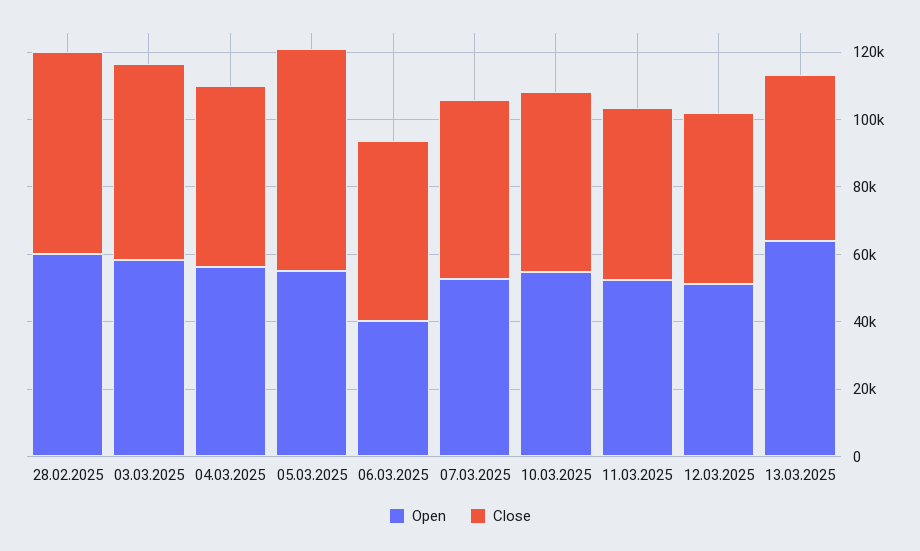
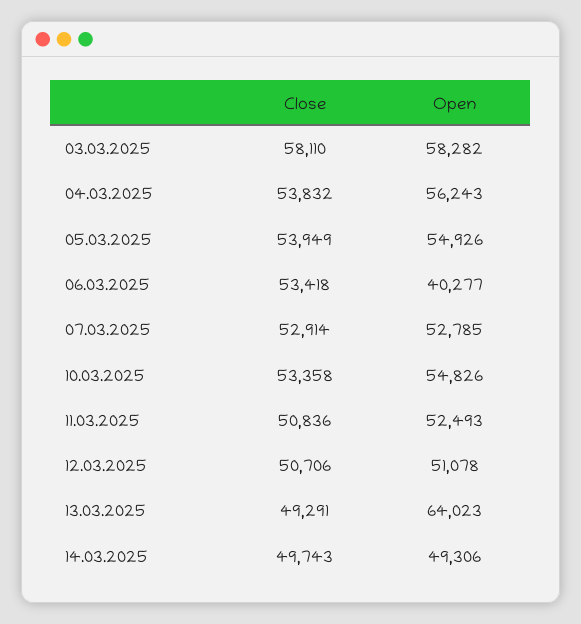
Open, 28.02.2025: 60000 -> none
Close, 28.02.2025: 60000 -> none
Close, 05.03.2025: 65000 -> 53949
Close, 14.03.2025: none -> 49743
Open, 14.03.2025: none -> 49306

